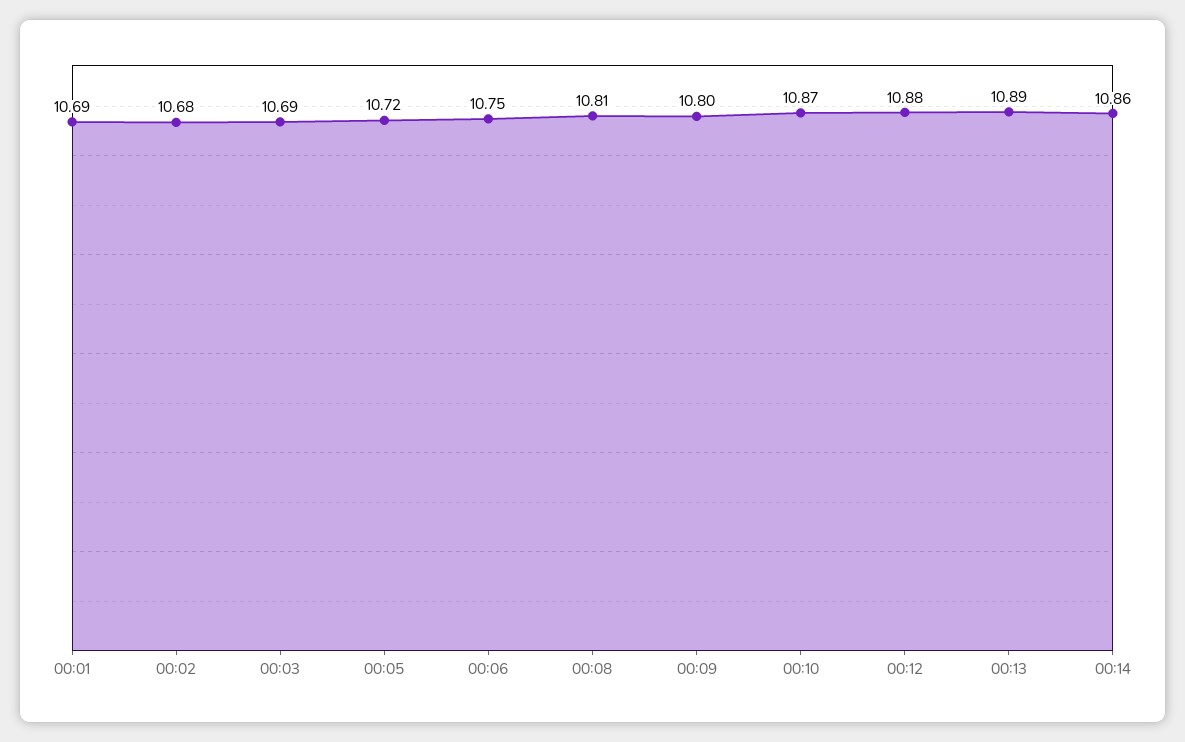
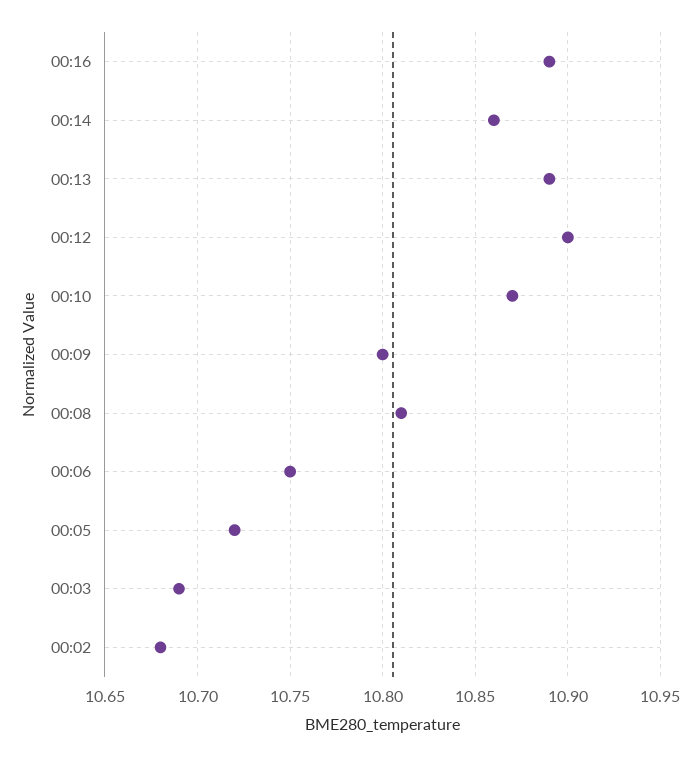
00:01: 10.69 -> none
00:12: 10.88 -> 10.9
00:16: none -> 10.89

